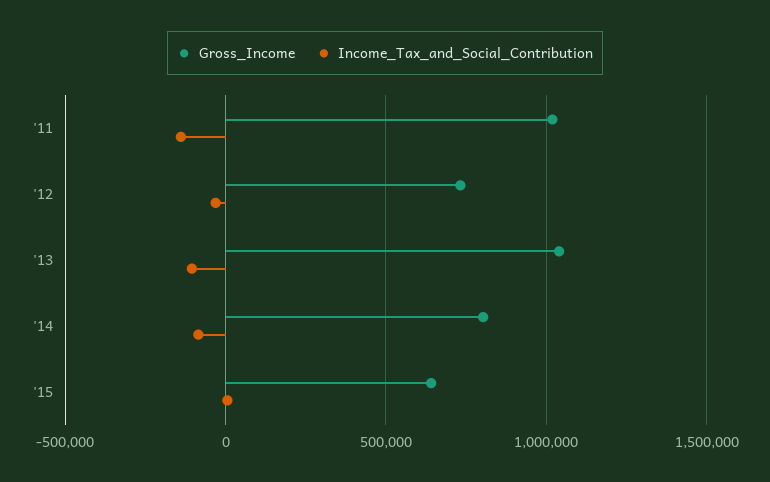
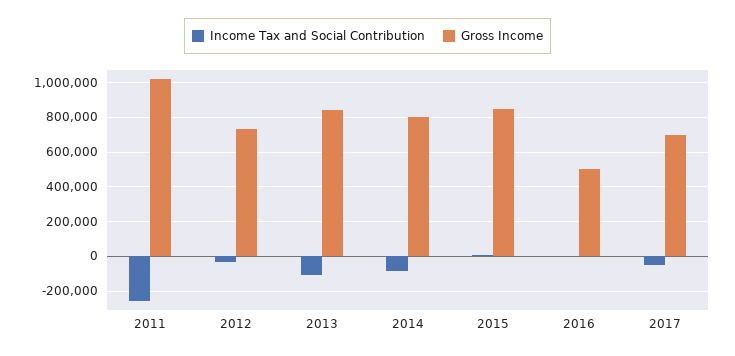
Income_Tax_and_Social_Contribution, '11: -150000 -> -250000
Gross_Income, '13: 1050000 -> 850000
Gross_Income, '15: 650000 -> 850000
Income_Tax_and_Social_Contribution, 2016: none -> 0
Gross_Income, 2016: none -> 500000
Income_Tax_and_Social_Contribution, 2017: none -> -50000
Gross_Income, 2017: none -> 700000

